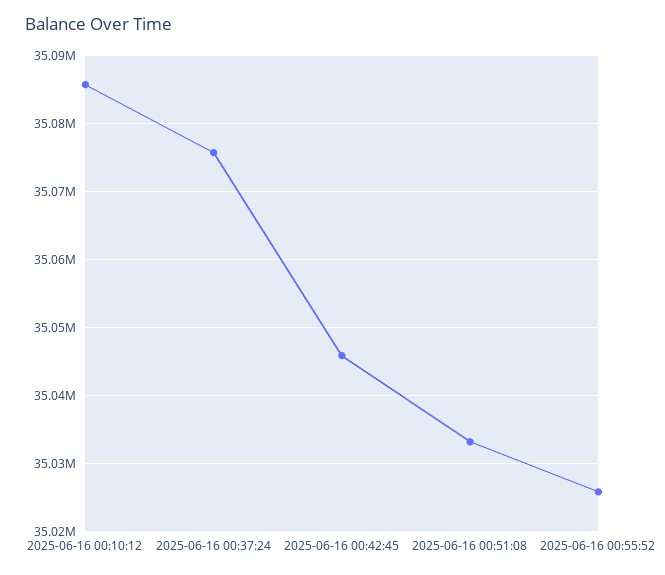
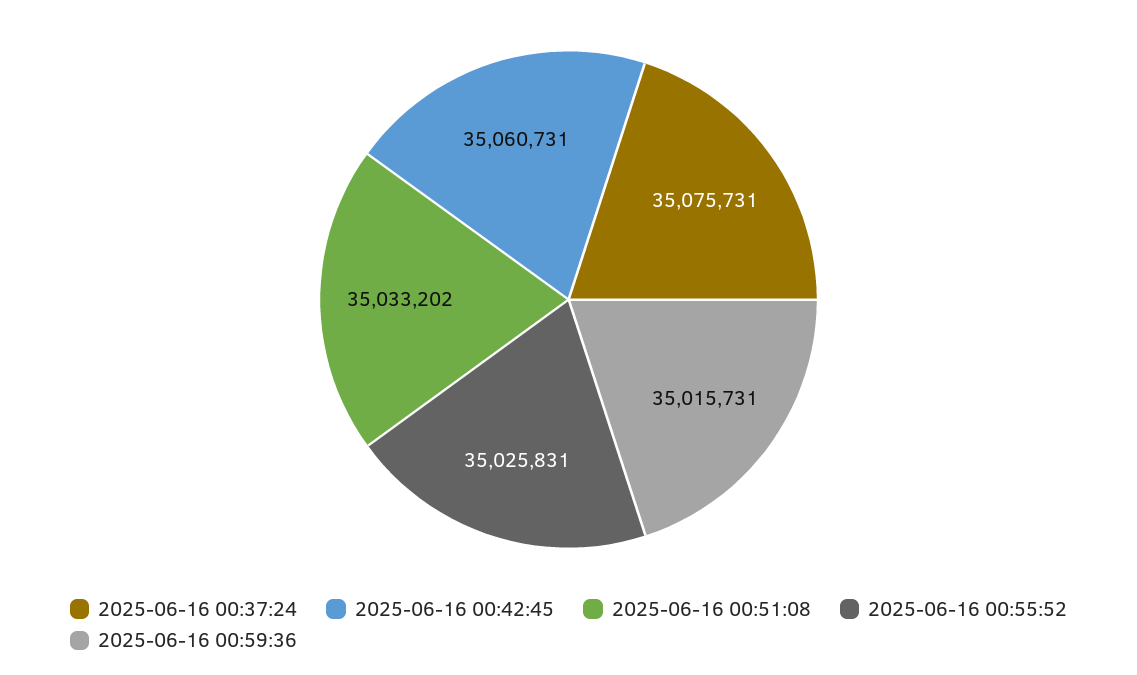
2025-06-16 00:10:12: 35086000 -> none
2025-06-16 00:42:45: 35046000 -> 35060731
2025-06-16 00:59:36: none -> 35015731

